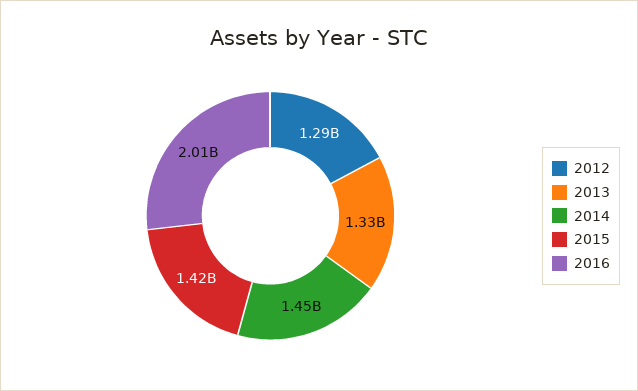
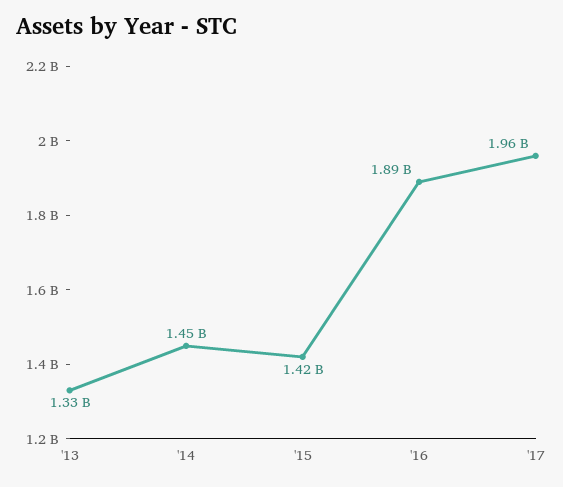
2012: 1290000000 -> none
2016: 2010000000 -> 1890000000
'17: none -> 1960000000

